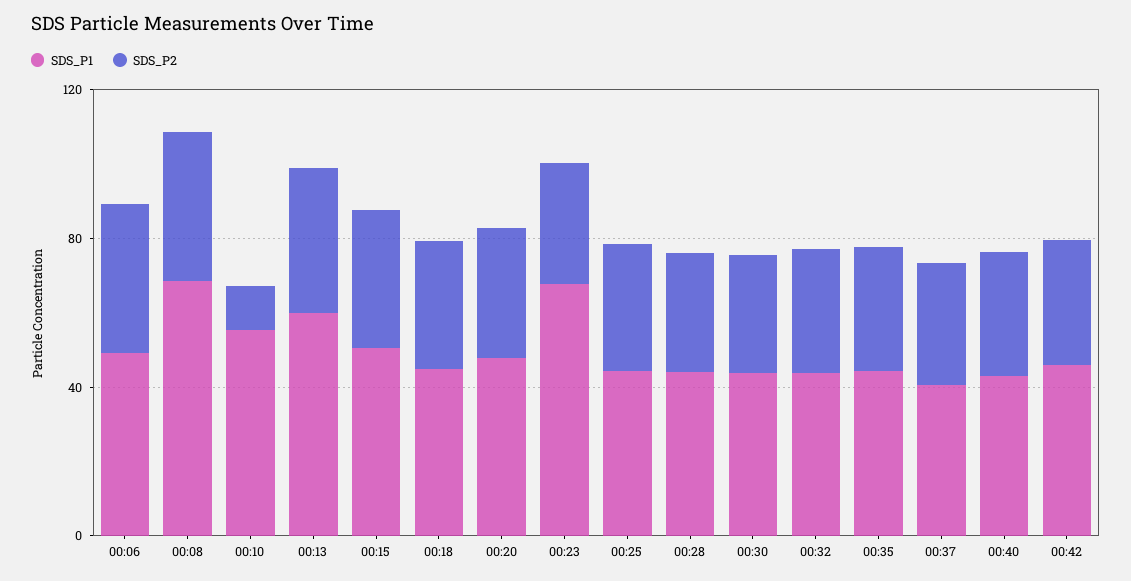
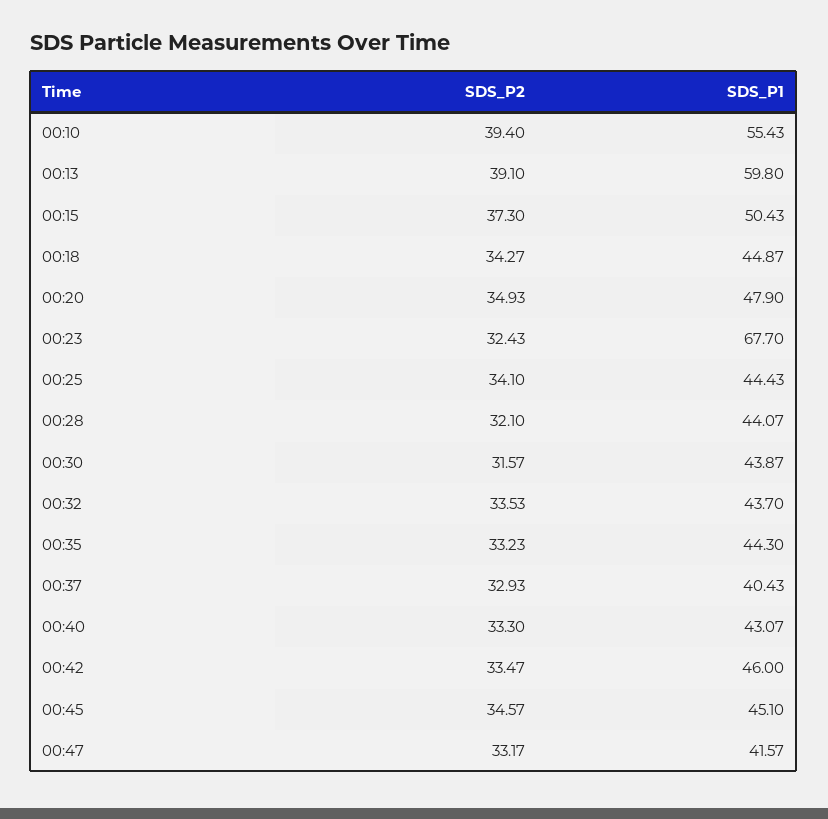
SDS_P1, 00:06: 50 -> none
SDS_P2, 00:06: 40 -> none
SDS_P1, 00:08: 70 -> none
SDS_P2, 00:08: 40 -> none
SDS_P2, 00:10: 10 -> 39.4
SDS_P2, 00:45: none -> 34.57
SDS_P1, 00:45: none -> 45.1
SDS_P2, 00:47: none -> 33.17
SDS_P1, 00:47: none -> 41.57

